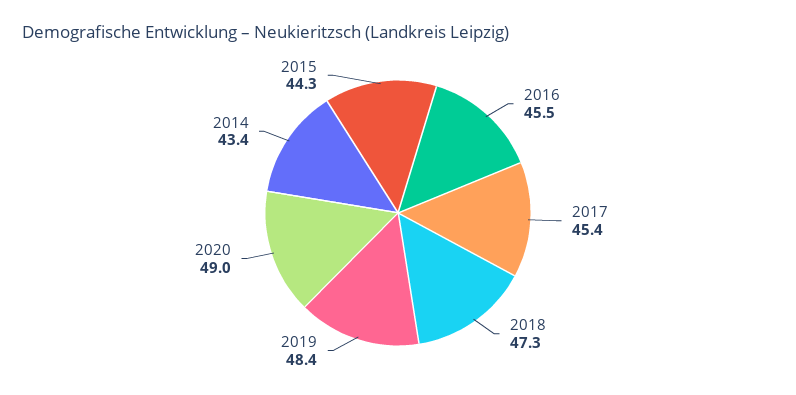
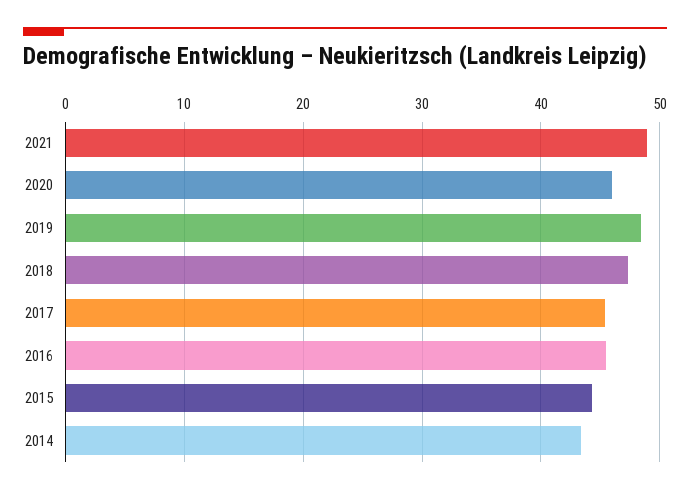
2020: 49 -> 46
2021: none -> 49

